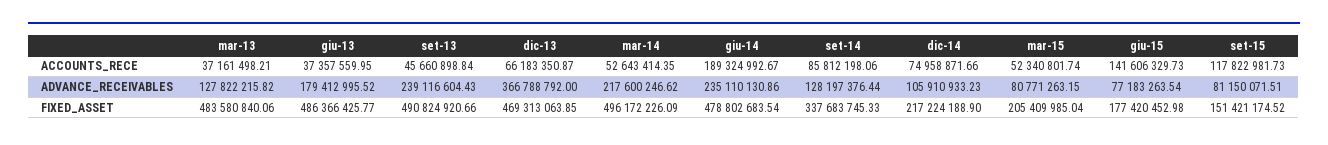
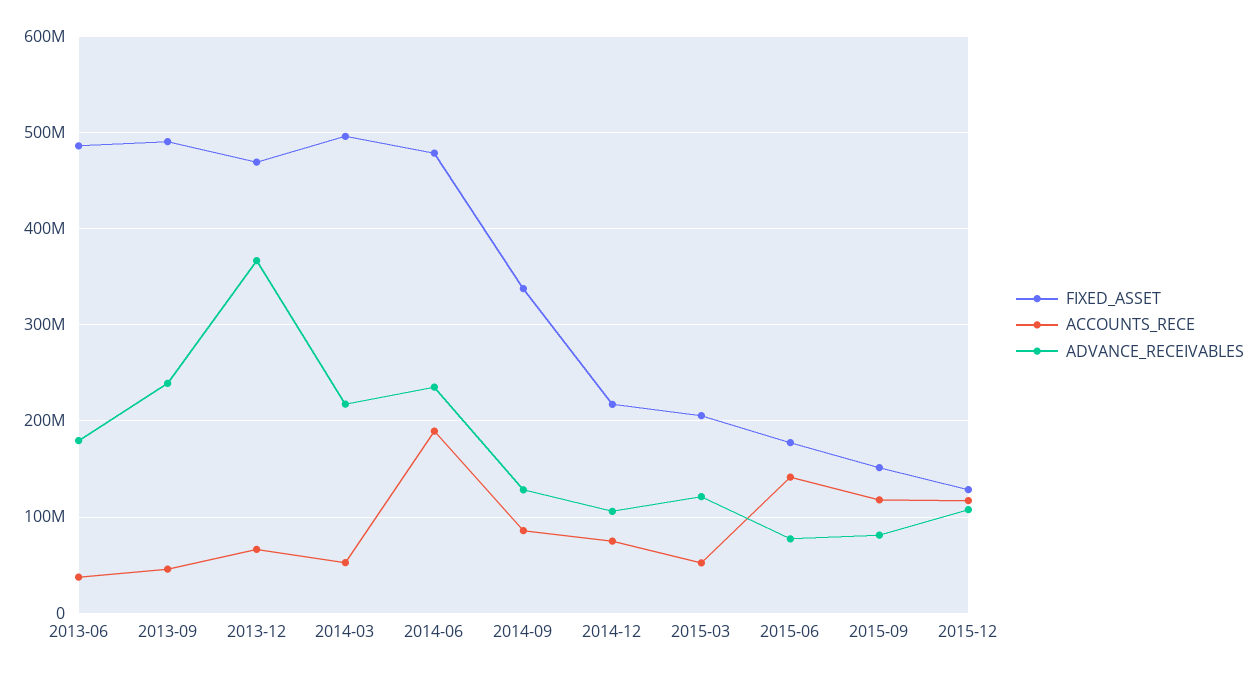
ACCOUNTS_RECE, mar-13: 37161498.21 -> none
ADVANCE_RECEIVABLES, mar-13: 127822215.82 -> none
ADVANCE_RECEIVABLES, mar-15: 80771263.15 -> 120000000
FIXED_ASSET, mar-13: 483580840.06 -> none
FIXED_ASSET, 2015-12: none -> 130000000
ACCOUNTS_RECE, 2015-12: none -> 120000000
ADVANCE_RECEIVABLES, 2015-12: none -> 110000000

